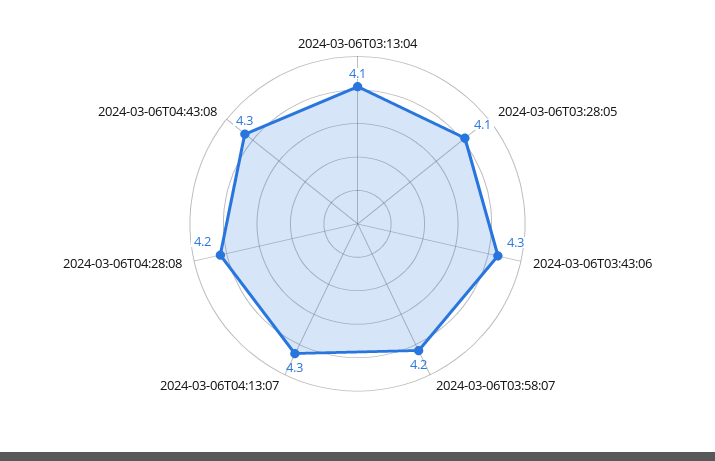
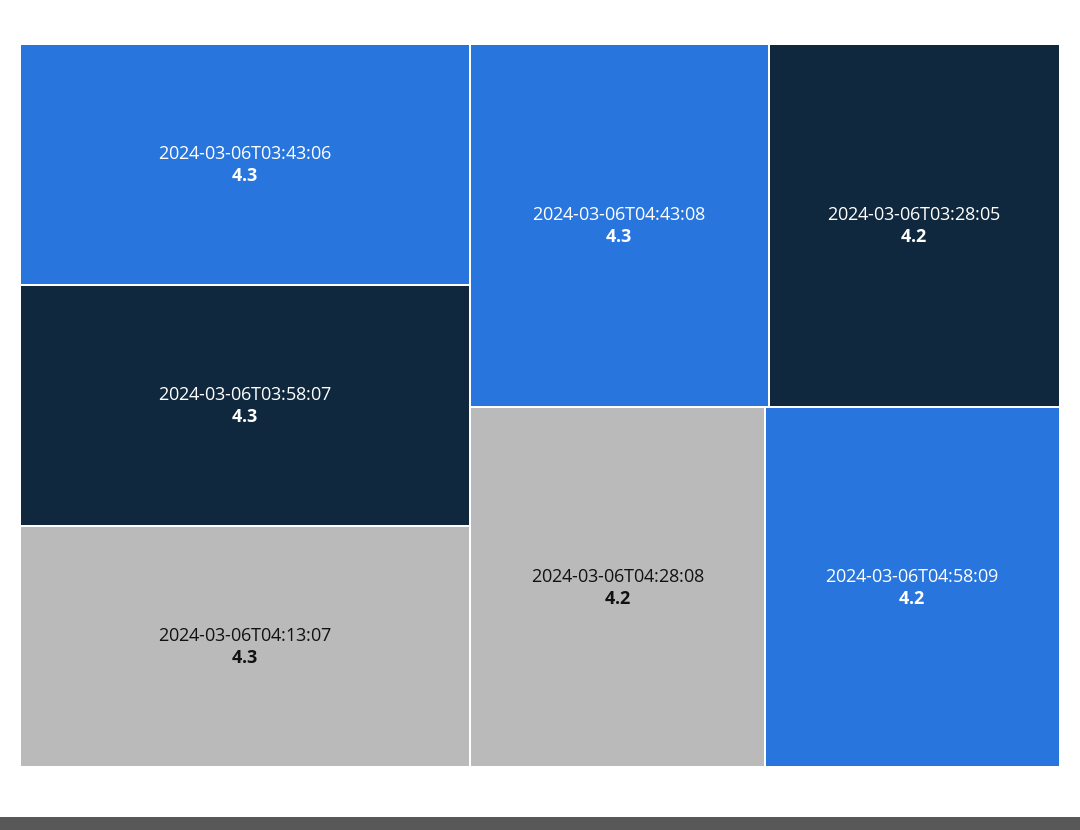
2024-03-06T03:13:04: 4.1 -> none
2024-03-06T03:28:05: 4.1 -> 4.2
2024-03-06T03:58:07: 4.2 -> 4.3
2024-03-06T04:58:09: none -> 4.2

